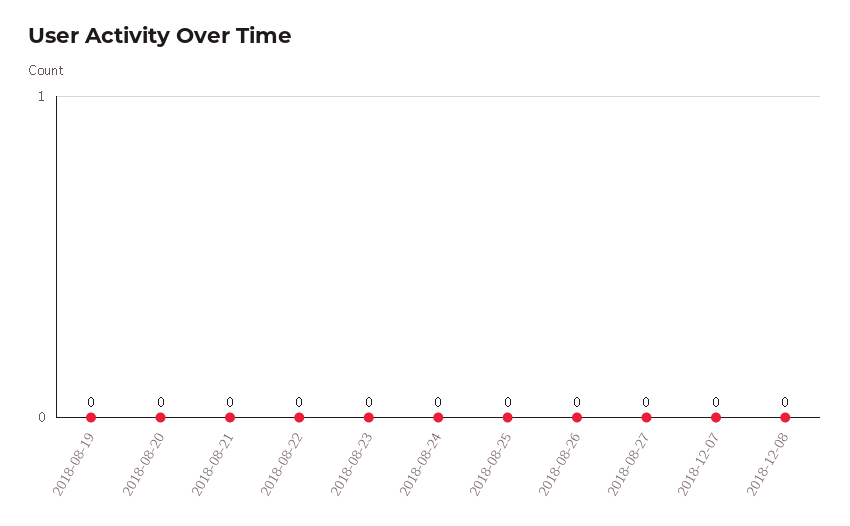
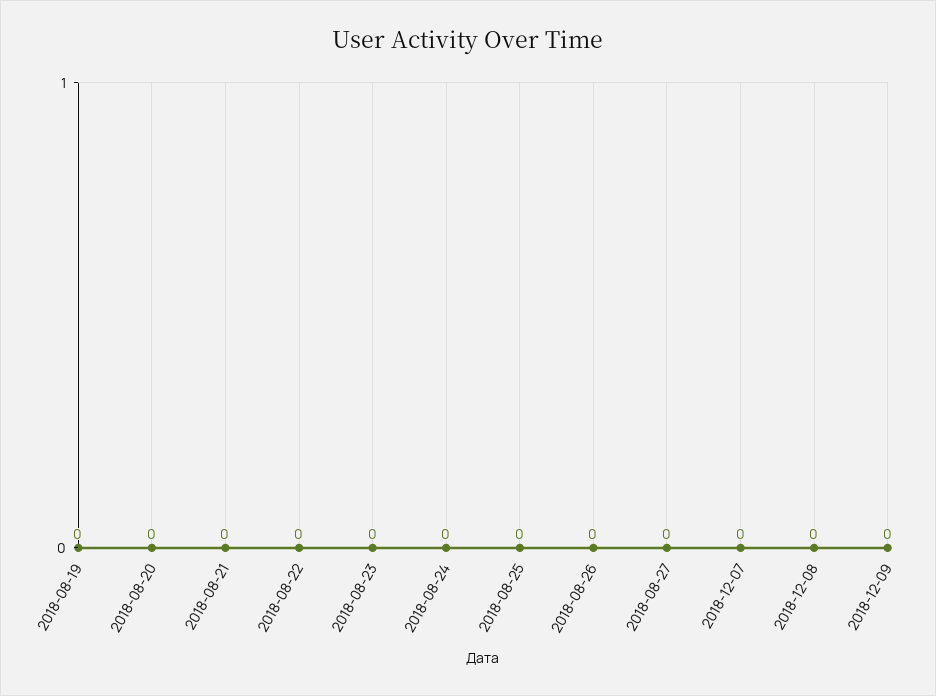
2018-12-09: none -> 0

